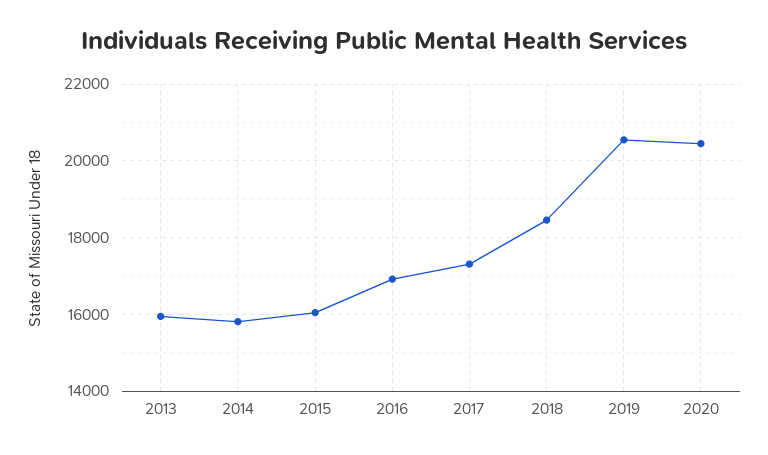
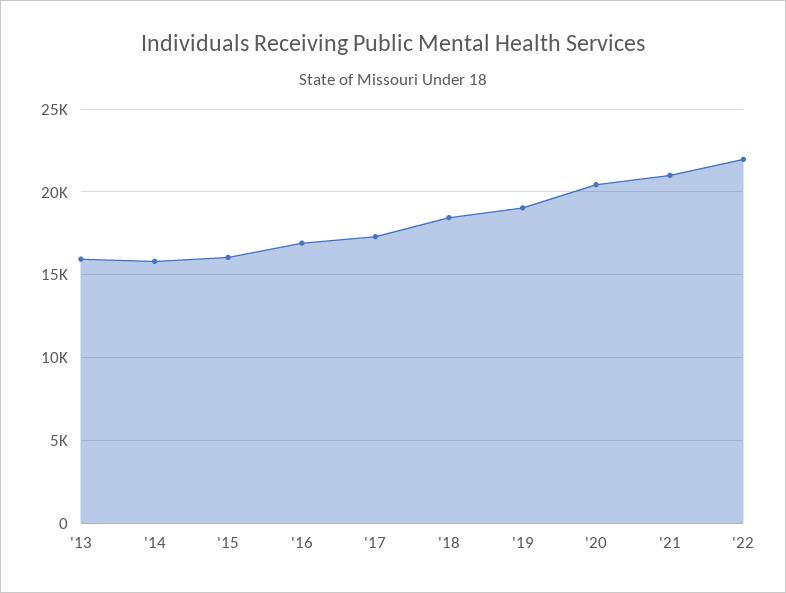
2019: 20600 -> 19000
'21: none -> 21000
'22: none -> 22000

